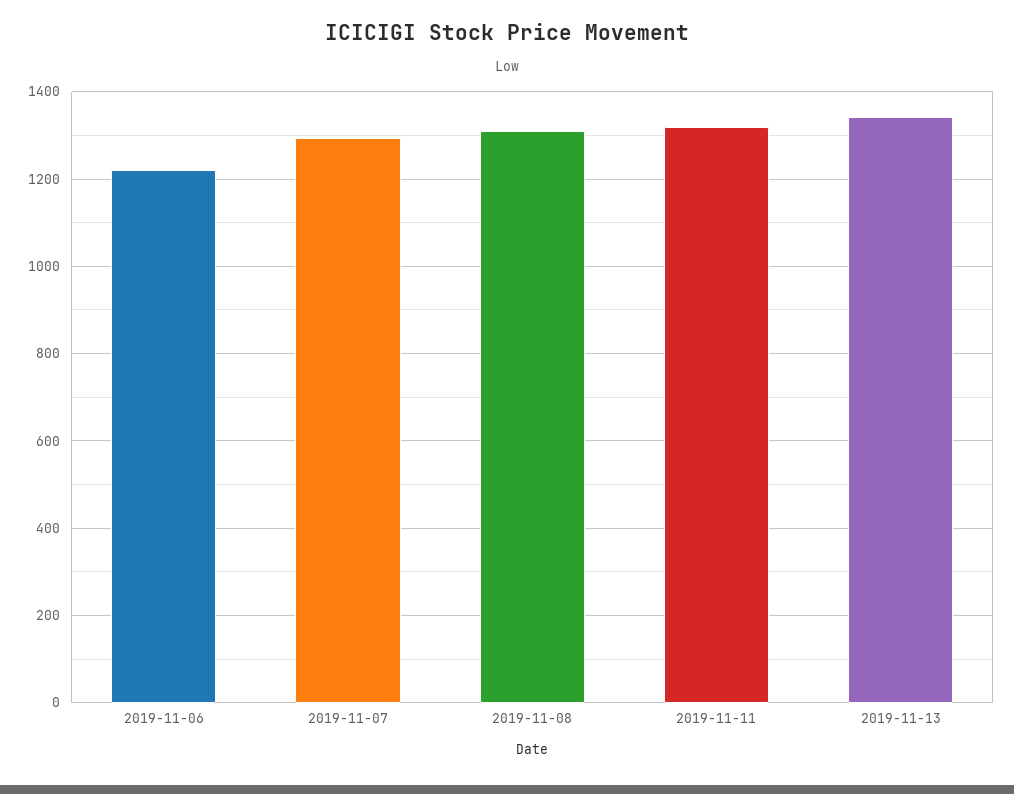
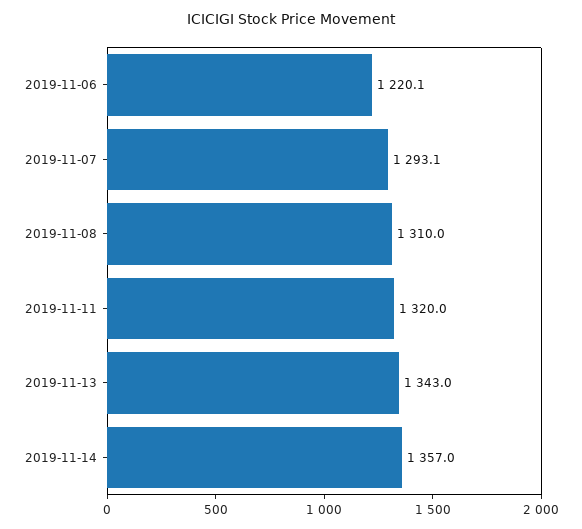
2019-11-14: none -> 1357

